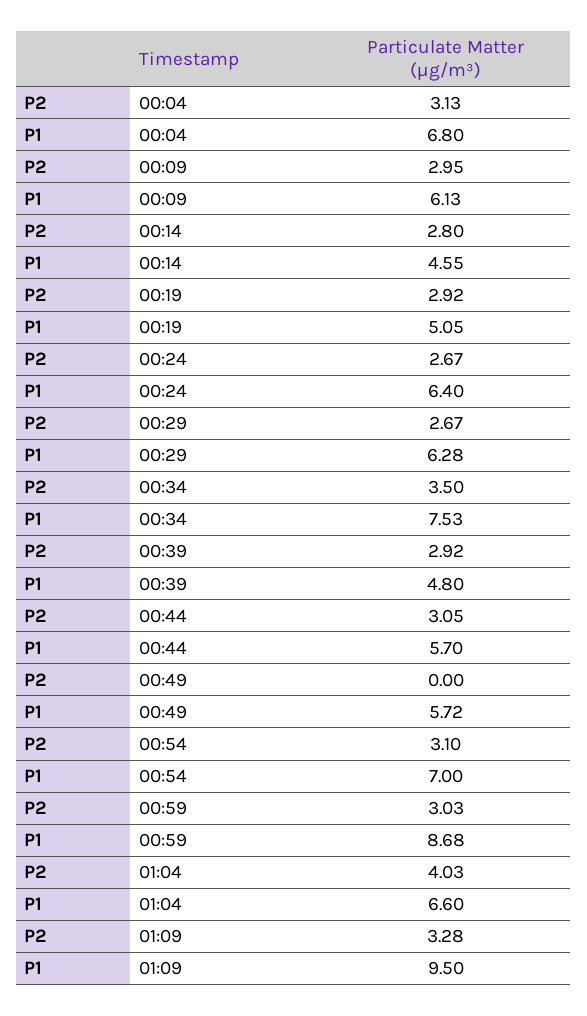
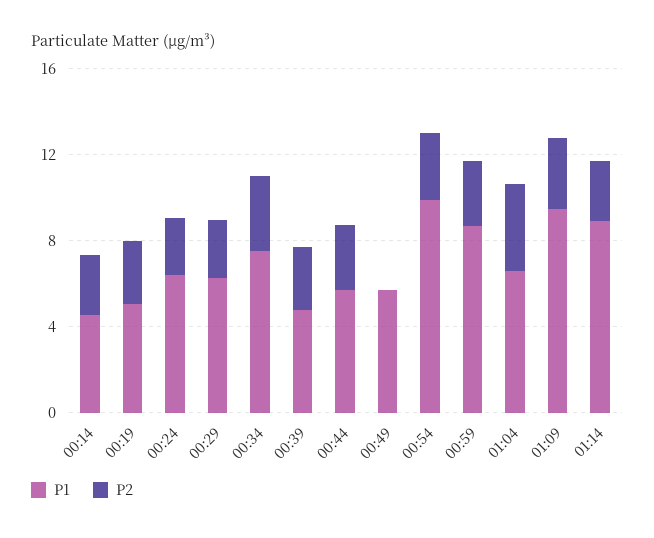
P2, 00:04: 3.13 -> none
P1, 00:04: 6.8 -> none
P2, 00:09: 2.95 -> none
P1, 00:09: 6.13 -> none
P1, 00:54: 7 -> 10
P1, 01:14: none -> 9
P2, 01:14: none -> 3

